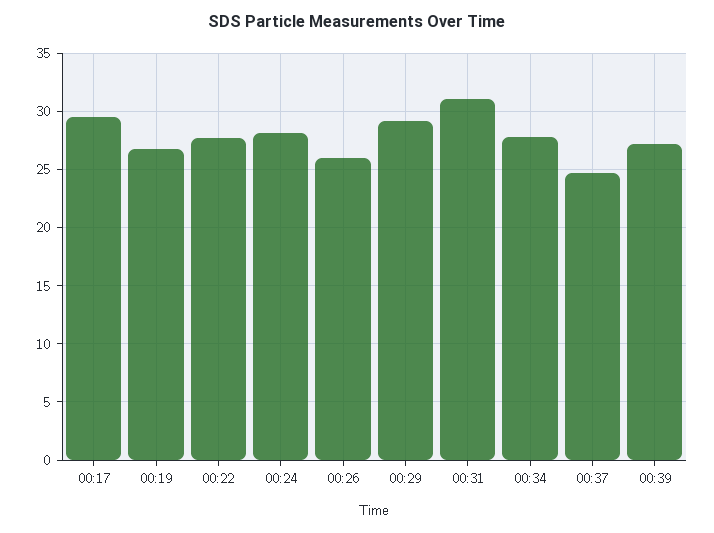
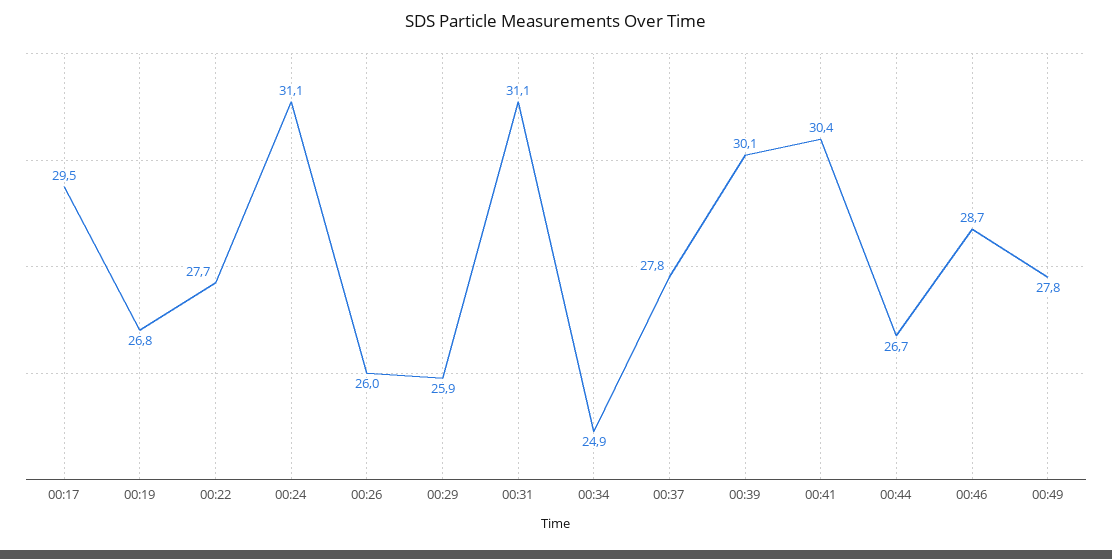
00:24: 28 -> 31.1
00:29: 29 -> 25.9
00:34: 28 -> 24.9
00:37: 25 -> 27.8
00:39: 27 -> 30.1
00:41: none -> 30.4
00:44: none -> 26.7
00:46: none -> 28.7
00:49: none -> 27.8

